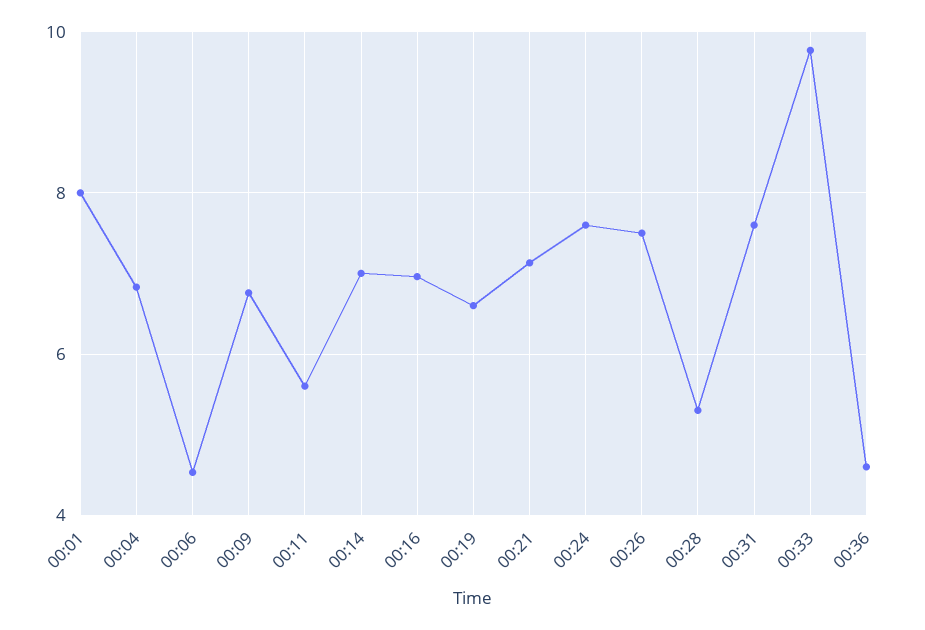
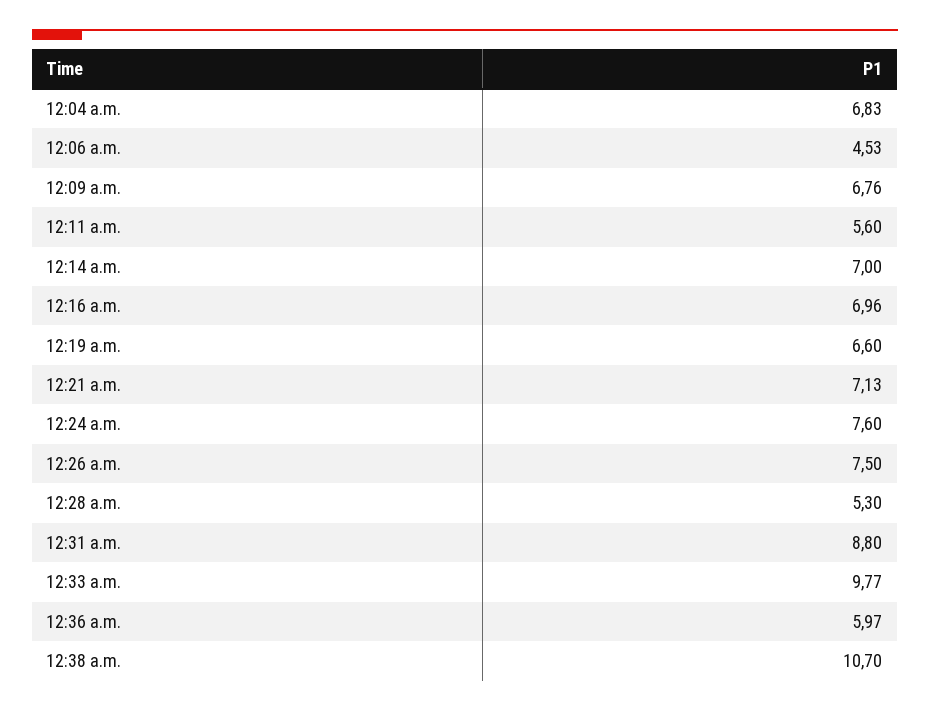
00:01: 8 -> none
00:31: 7.6 -> 8.8
00:36: 4.6 -> 5.97
12:38 a.m.: none -> 10.7

